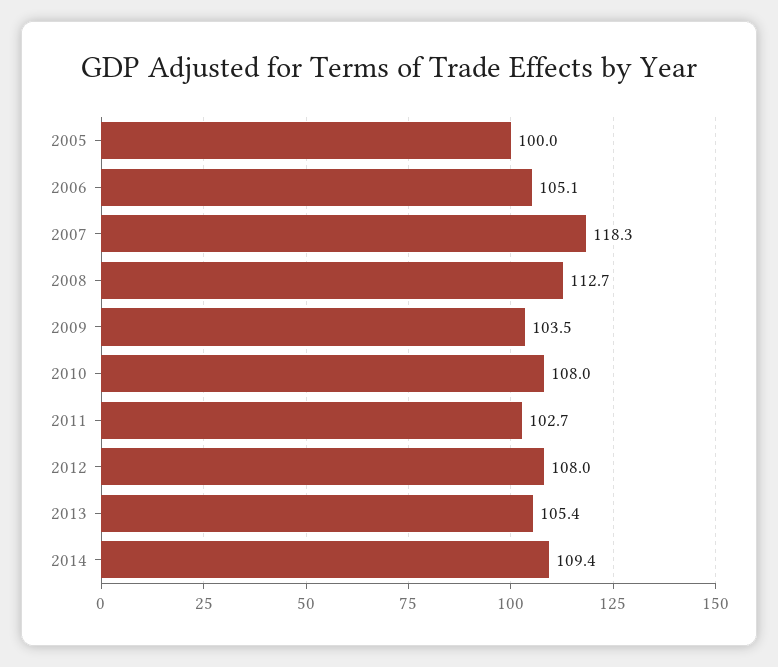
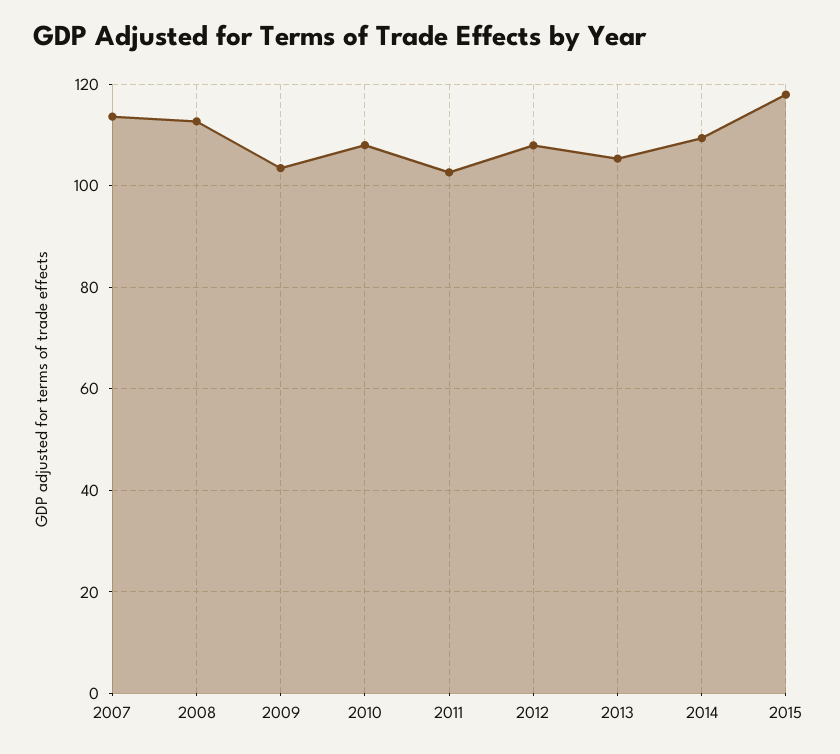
2005: 100 -> none
2006: 105.1 -> none
2007: 118.3 -> 114
2015: none -> 118

